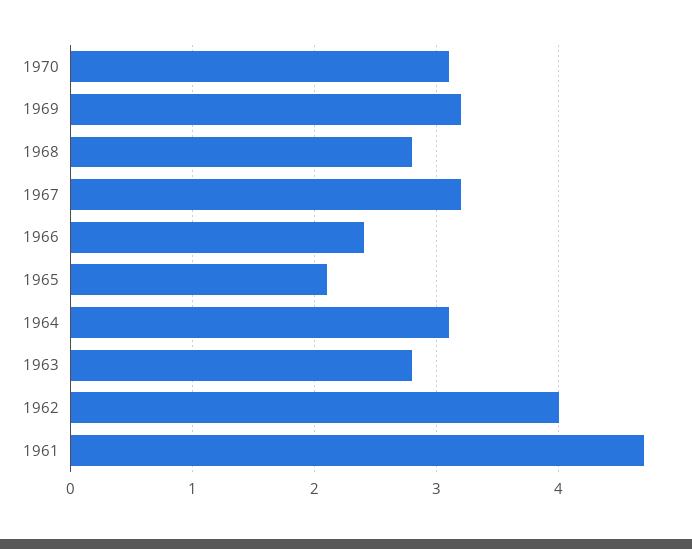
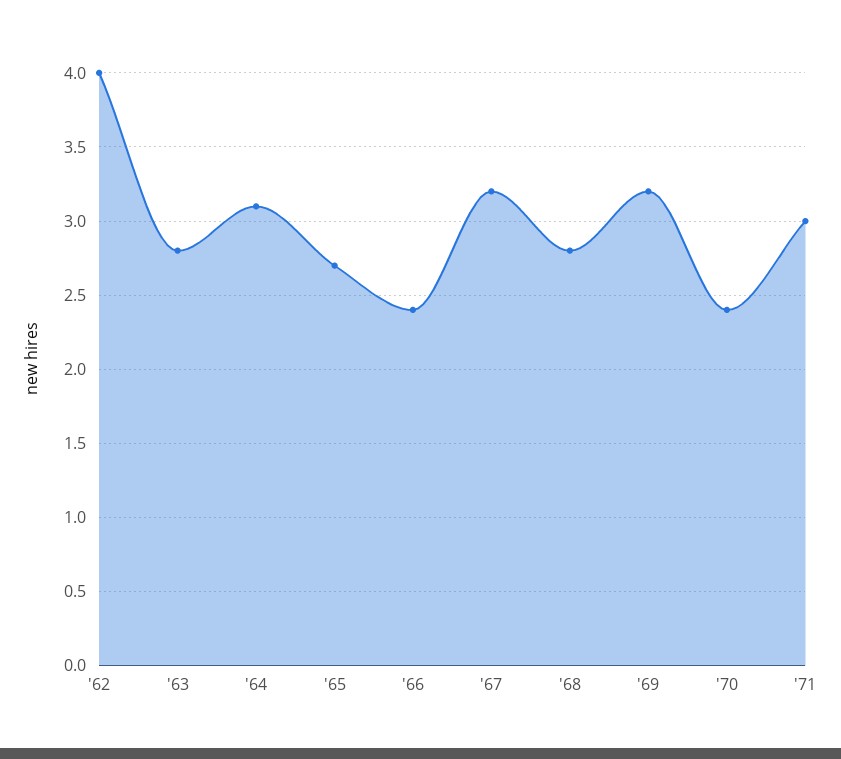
1970: 3.1 -> 2.4
1965: 2.1 -> 2.7
1961: 4.7 -> none
'71: none -> 3

